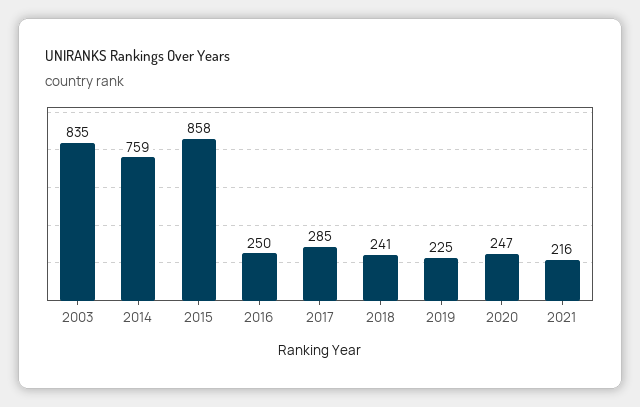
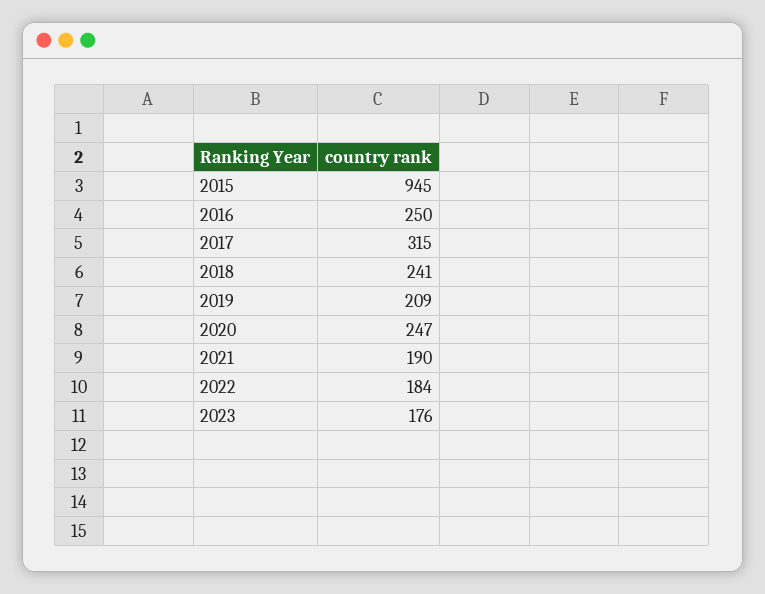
2003: 835 -> none
2014: 759 -> none
2015: 858 -> 945
2017: 285 -> 315
2019: 225 -> 209
2021: 216 -> 190
2022: none -> 184
2023: none -> 176

